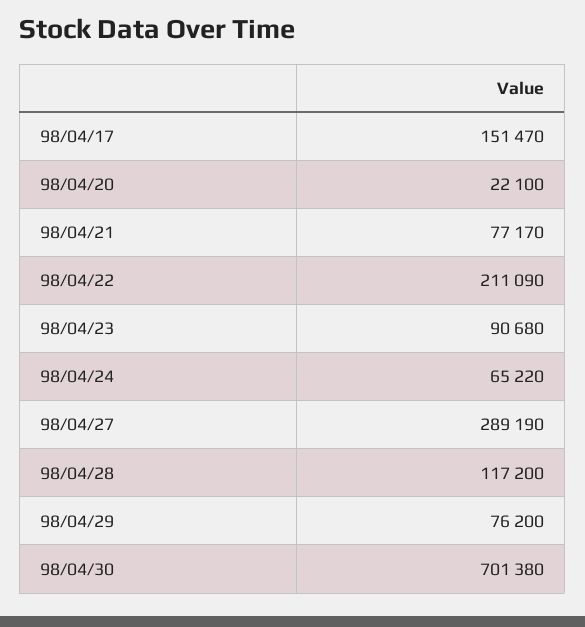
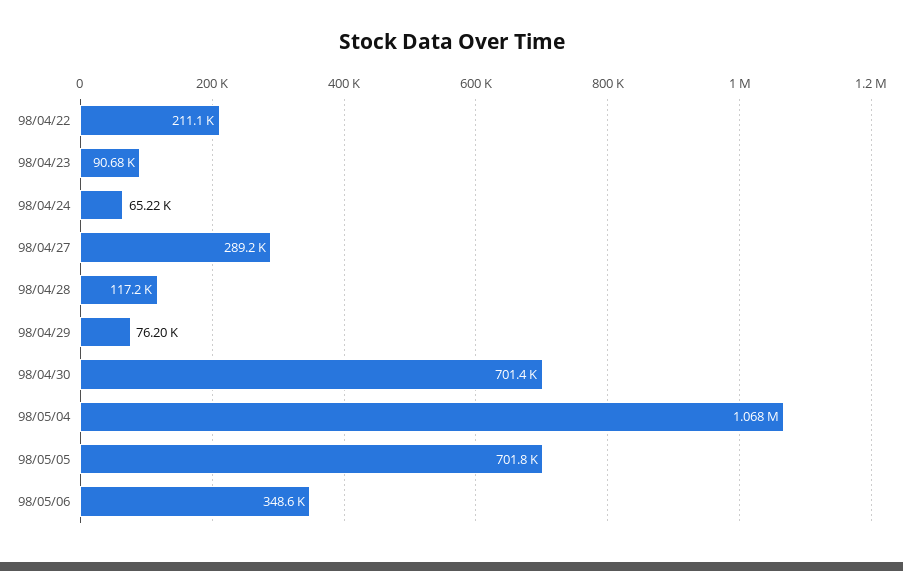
98/04/17: 151470 -> none
98/04/20: 22100 -> none
98/04/21: 77170 -> none
98/05/04: none -> 1068000
98/05/05: none -> 701800
98/05/06: none -> 348600

